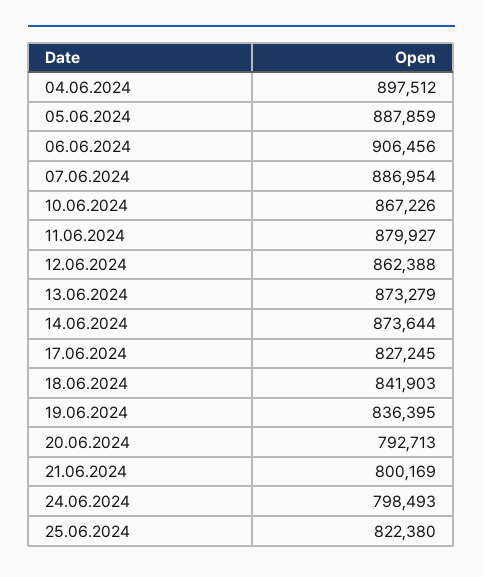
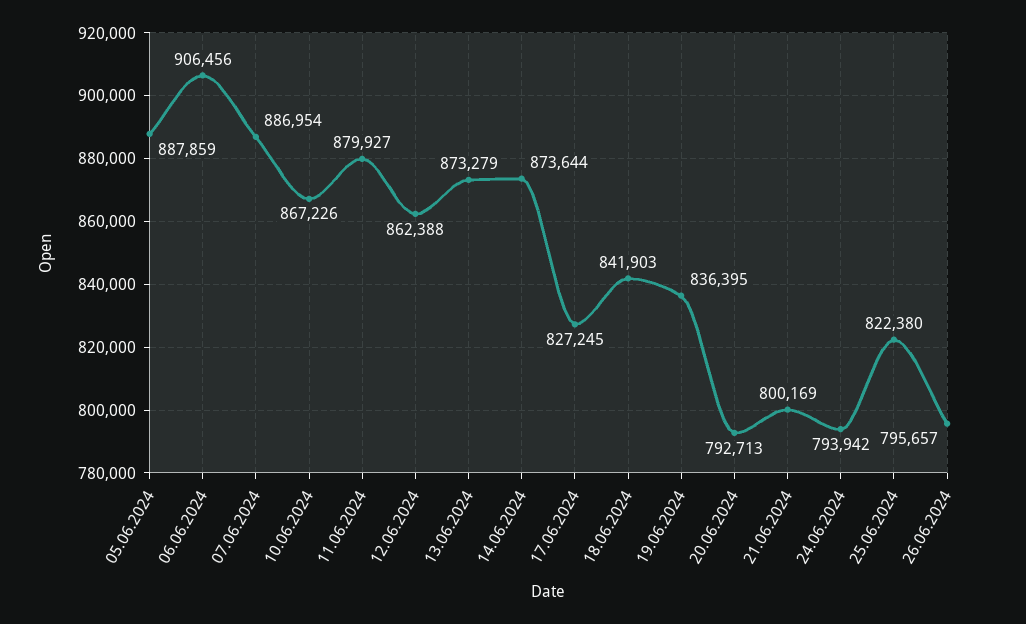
04.06.2024: 897512 -> none
24.06.2024: 798493 -> 793942
26.06.2024: none -> 795657

